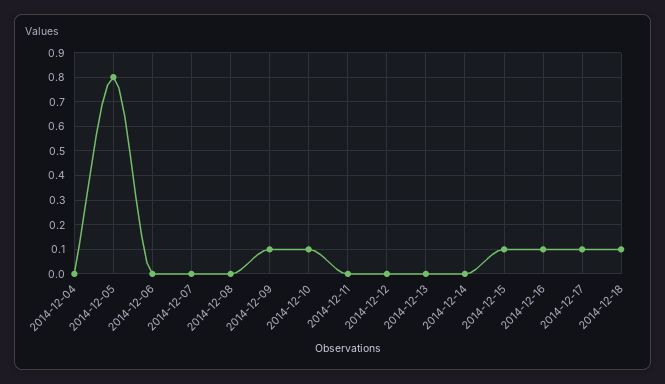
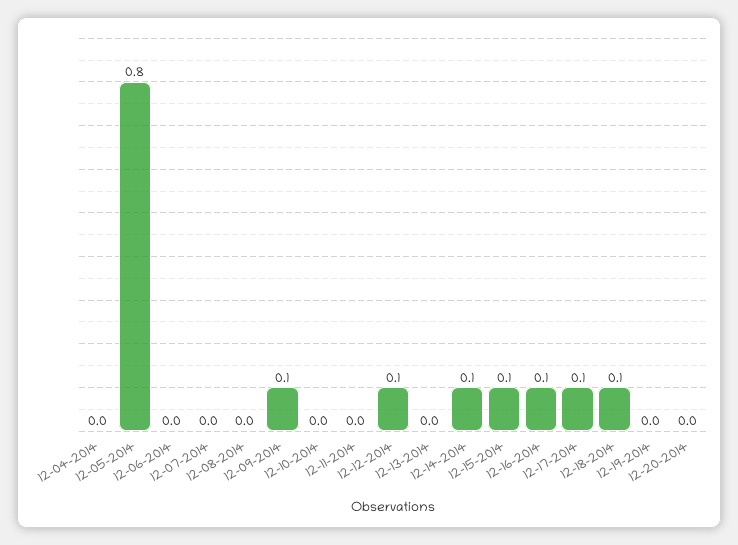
2014-12-10: 0.1 -> 0
2014-12-12: 0 -> 0.1
2014-12-14: 0 -> 0.1
12-19-2014: none -> 0
12-20-2014: none -> 0

